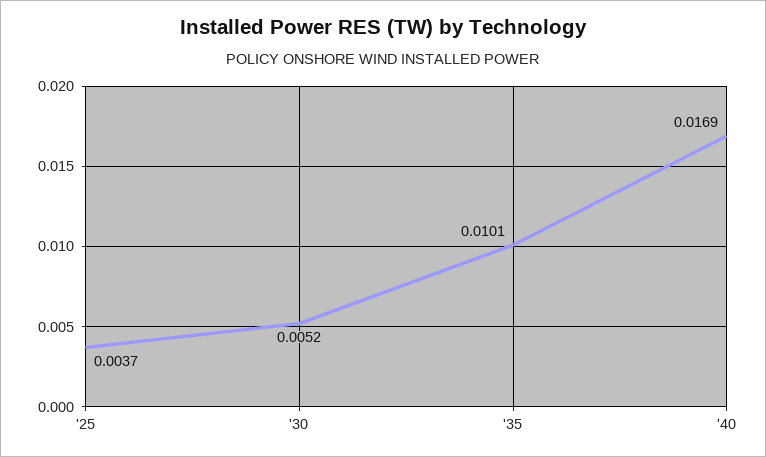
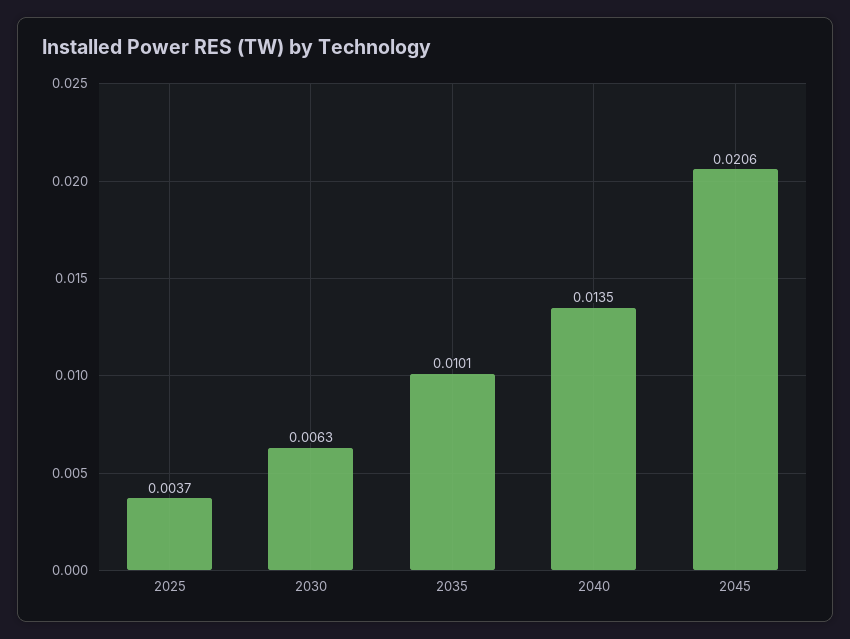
'30: 0.0052 -> 0.0063
'40: 0.0169 -> 0.0135
2045: none -> 0.0206

